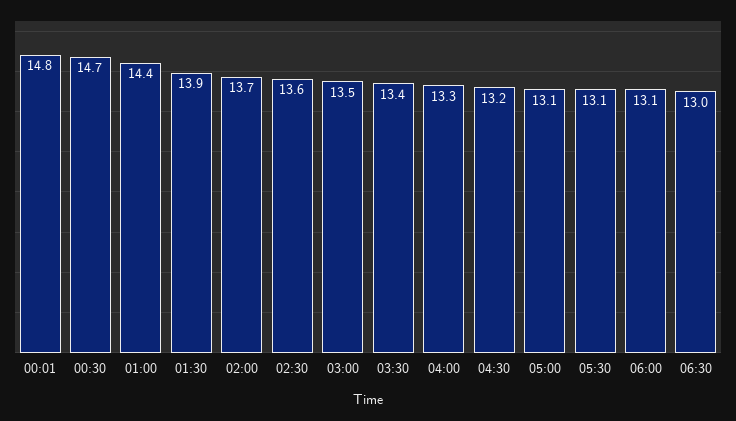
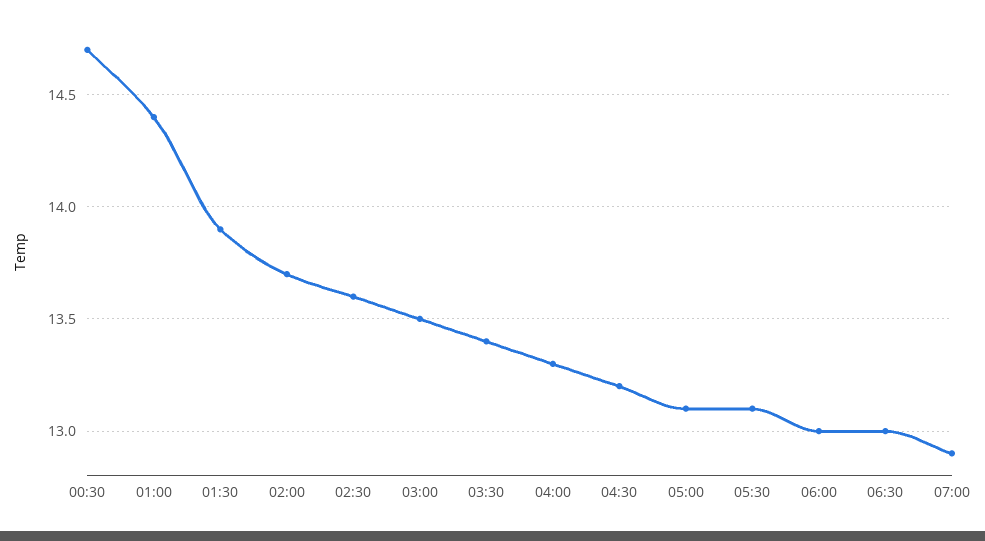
00:01: 14.8 -> none
06:00: 13.1 -> 13
07:00: none -> 12.9

